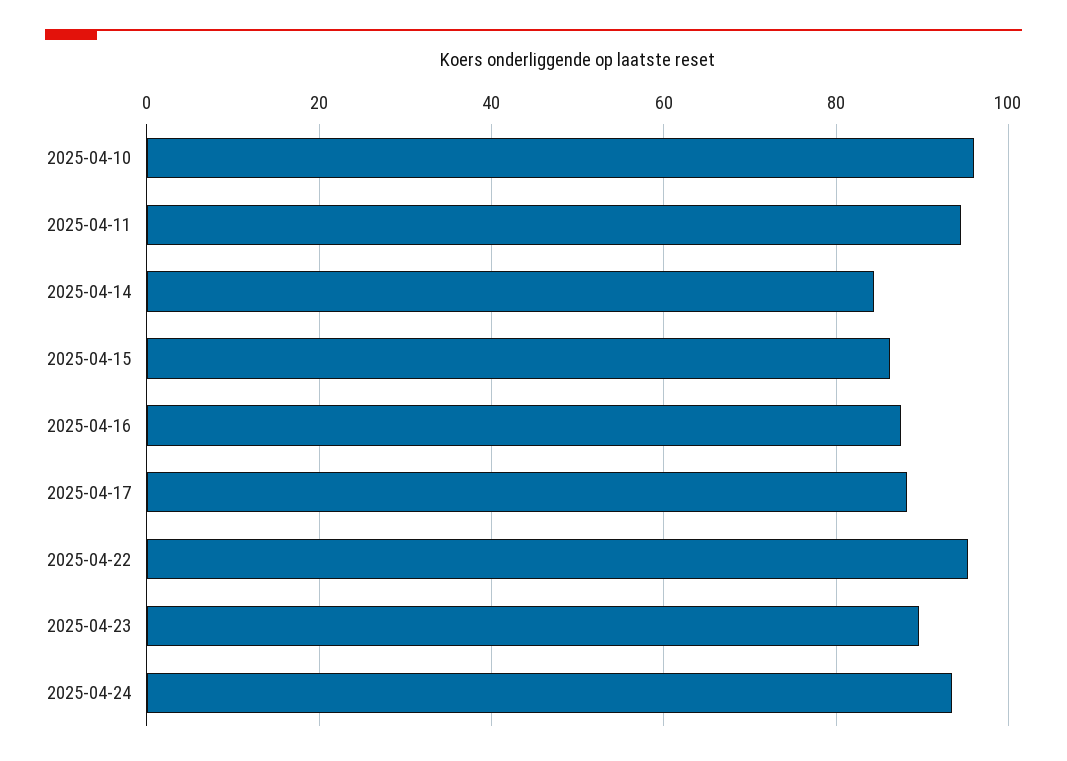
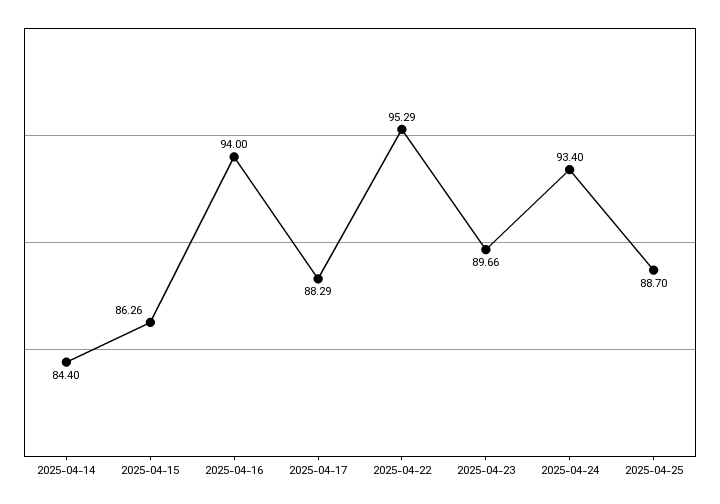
2025-04-10: 96 -> none
2025-04-11: 94 -> none
2025-04-16: 88 -> 94
2025-04-25: none -> 88.7

